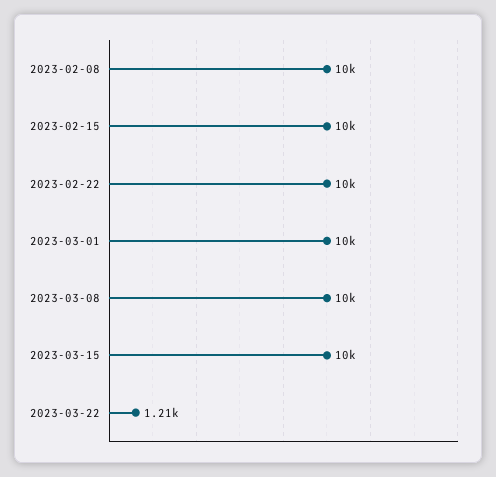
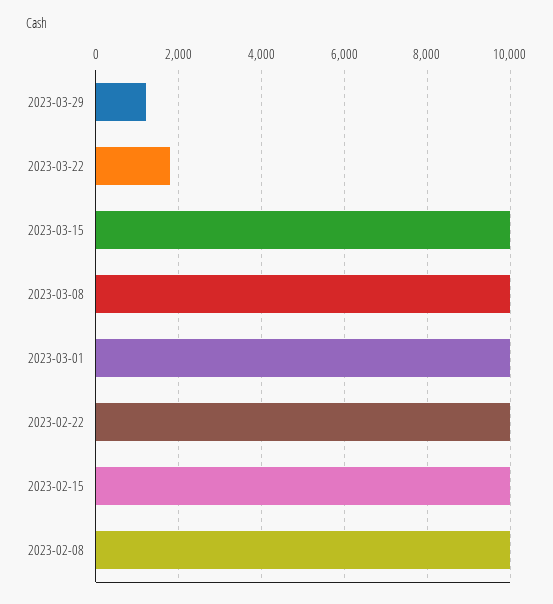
2023-03-22: 1210 -> 1800
2023-03-29: none -> 1200

